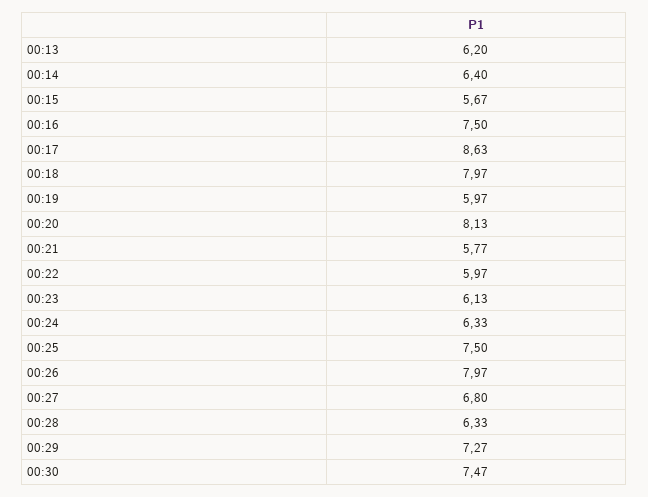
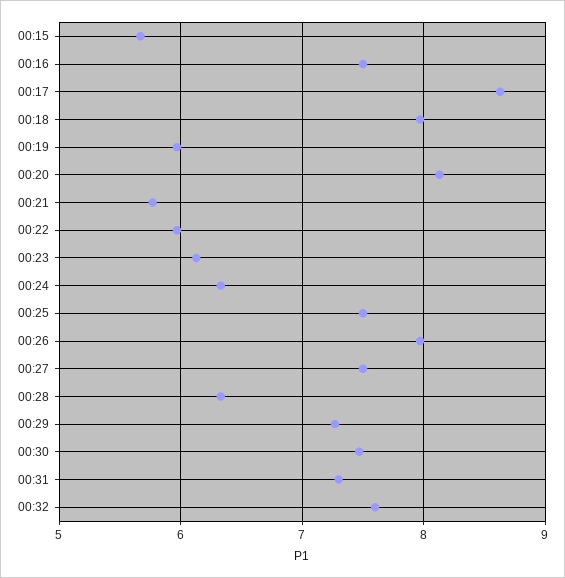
00:13: 6.2 -> none
00:14: 6.4 -> none
00:27: 6.8 -> 7.5
00:31: none -> 7.3
00:32: none -> 7.6

